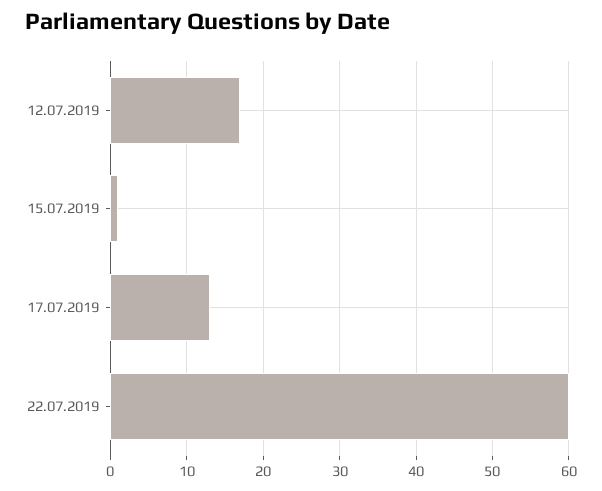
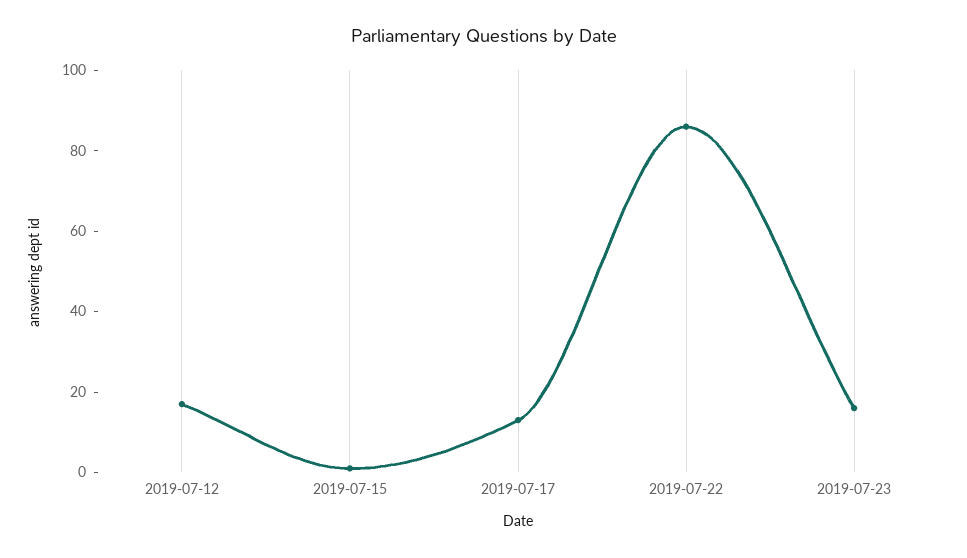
22.07.2019: 60 -> 85
2019-07-23: none -> 15

